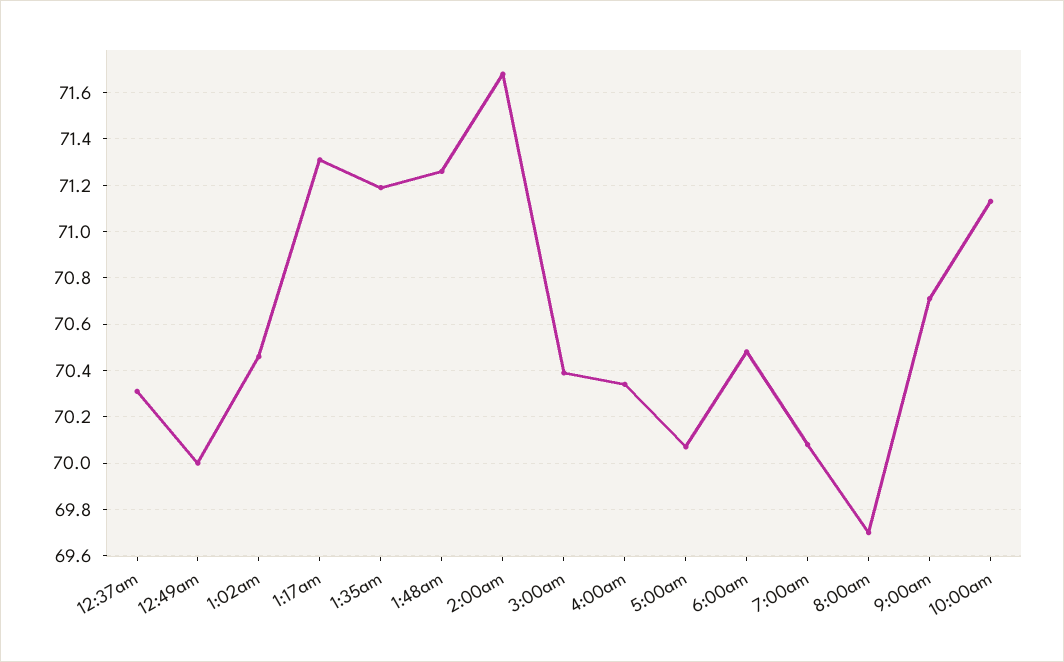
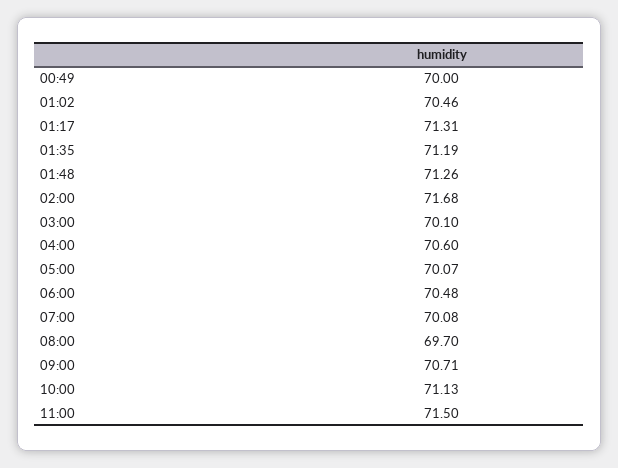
12:37am: 70.3 -> none
3:00am: 70.4 -> 70.1
4:00am: 70.35 -> 70.6
11:00: none -> 71.5

